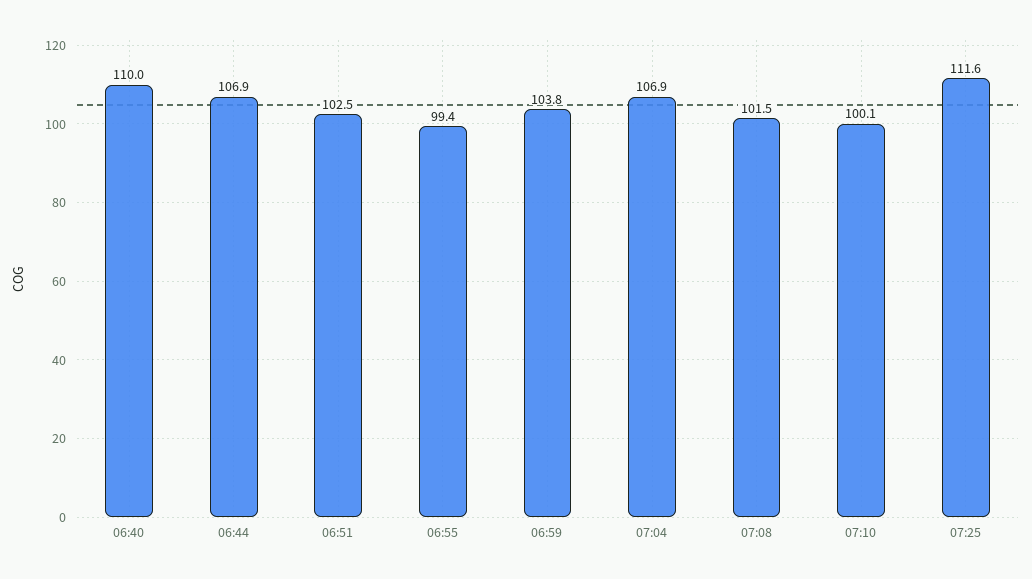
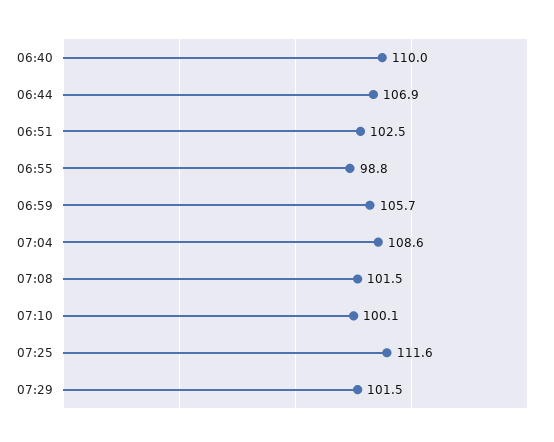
06:55: 99.4 -> 98.8
06:59: 103.8 -> 105.7
07:04: 106.9 -> 108.6
07:29: none -> 101.5

